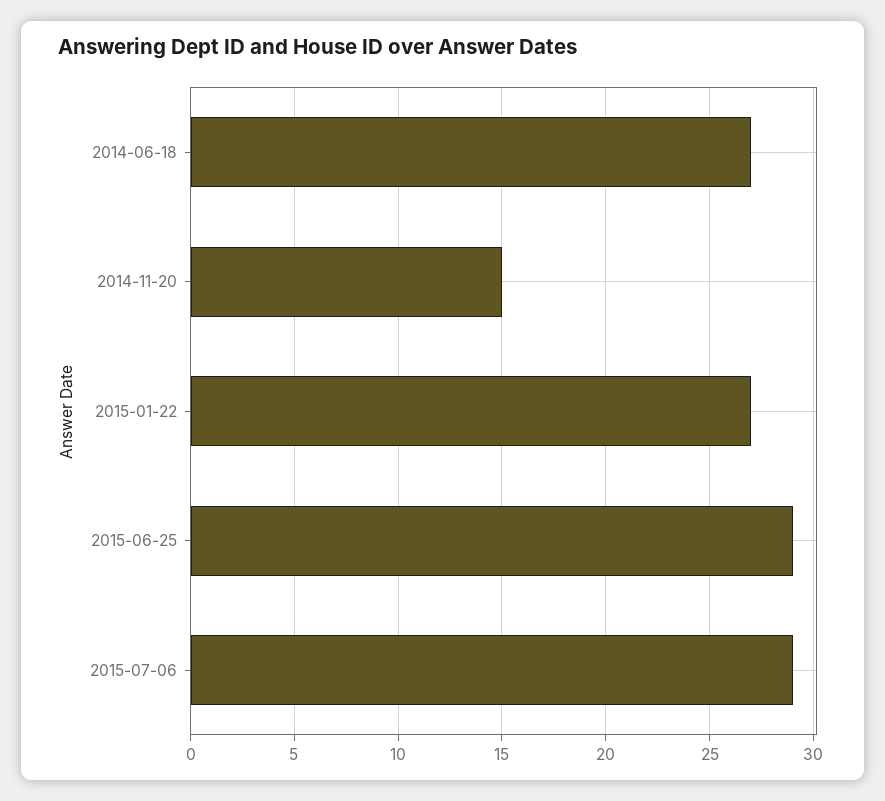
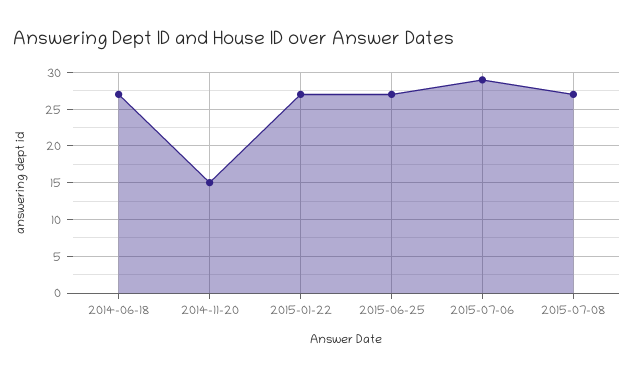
2015-06-25: 29 -> 27
2015-07-08: none -> 27

